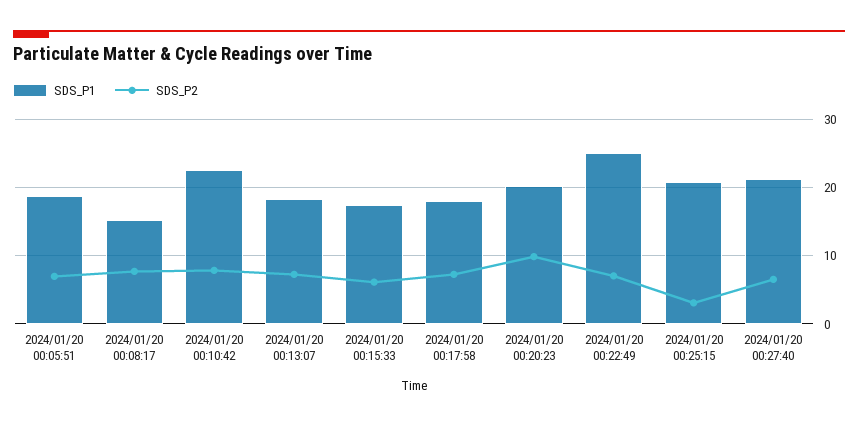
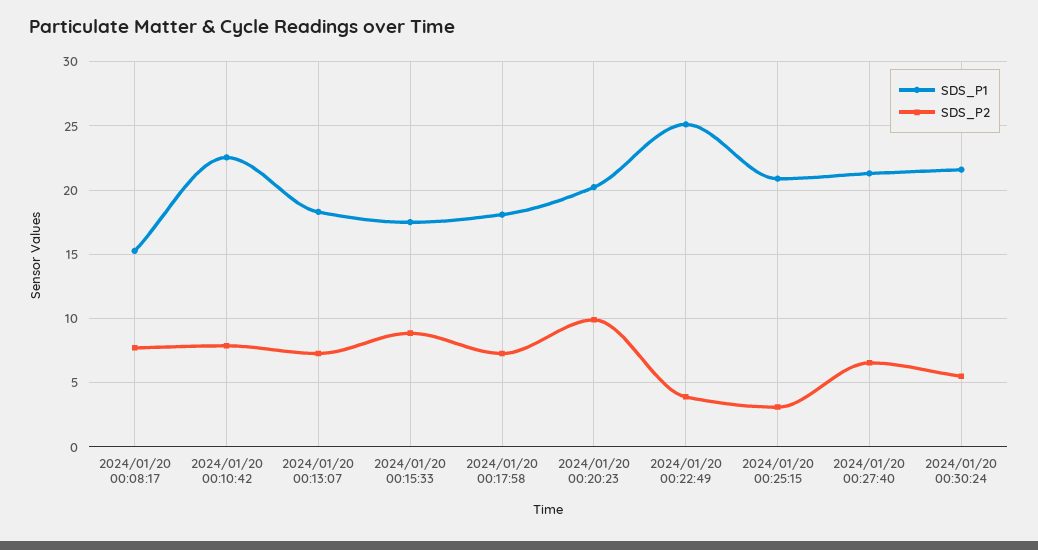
SDS_P1, 2024/01/20 00:05:51: 19 -> none
SDS_P2, 2024/01/20 00:05:51: 7 -> none
SDS_P2, 2024/01/20 00:15:33: 6 -> 9
SDS_P2, 2024/01/20 00:22:49: 7 -> 4
SDS_P1, 2024/01/20 00:30:24: none -> 21.5
SDS_P2, 2024/01/20 00:30:24: none -> 5.5

